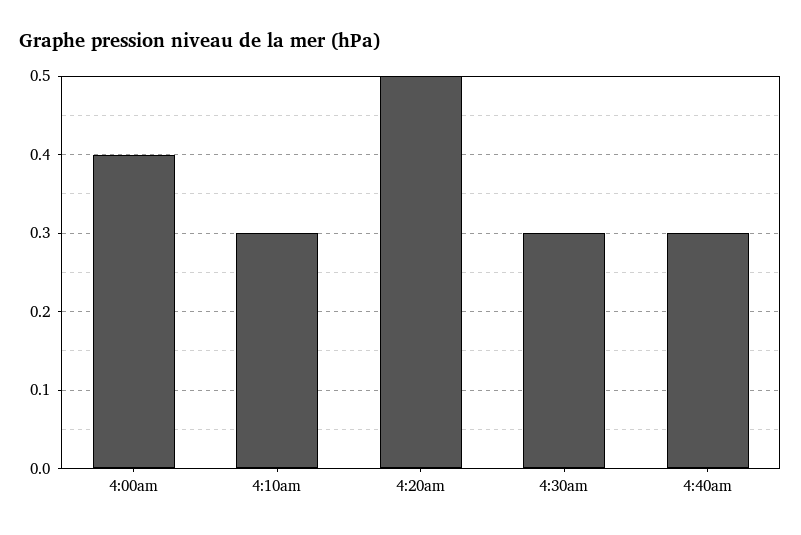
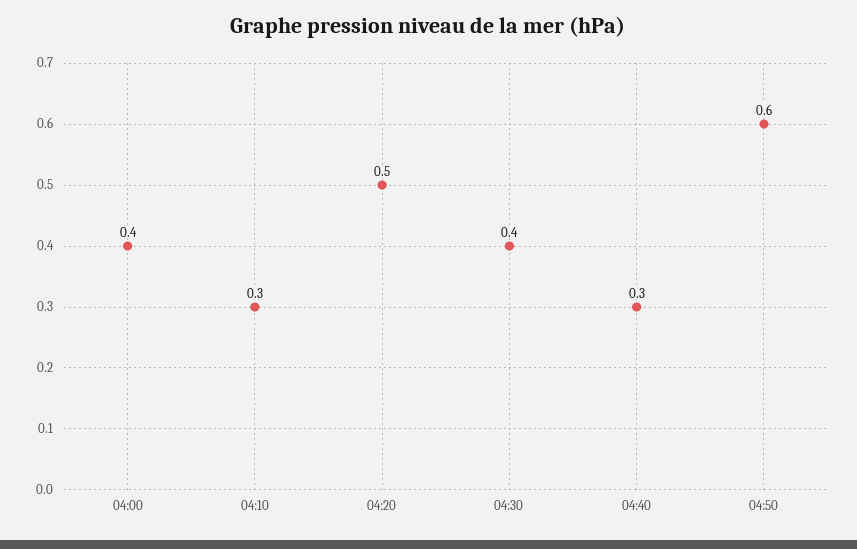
4:30am: 0.3 -> 0.4
04:50: none -> 0.6

